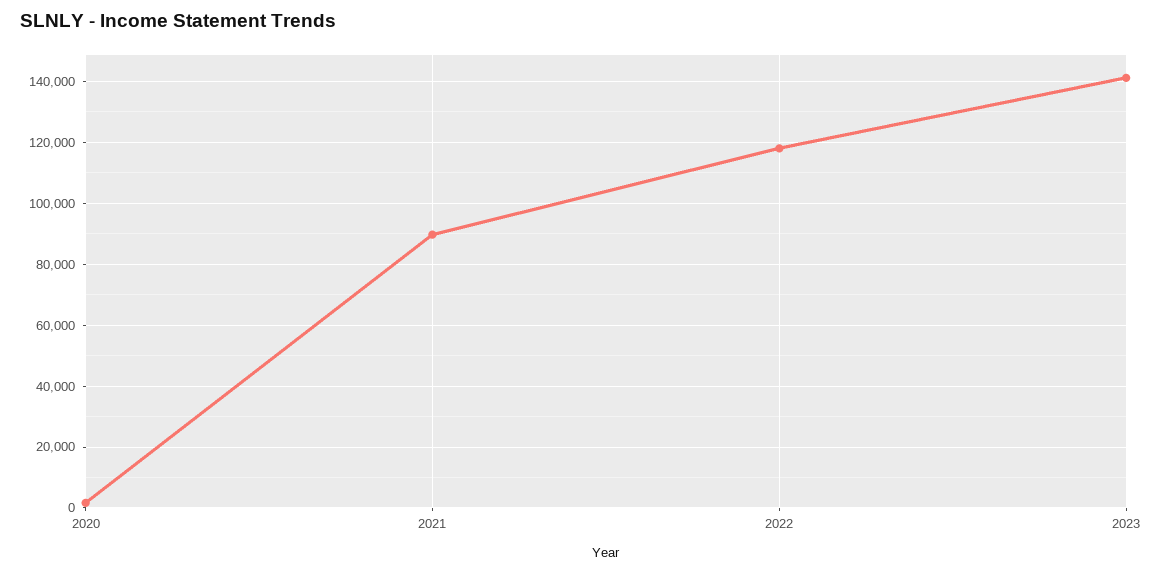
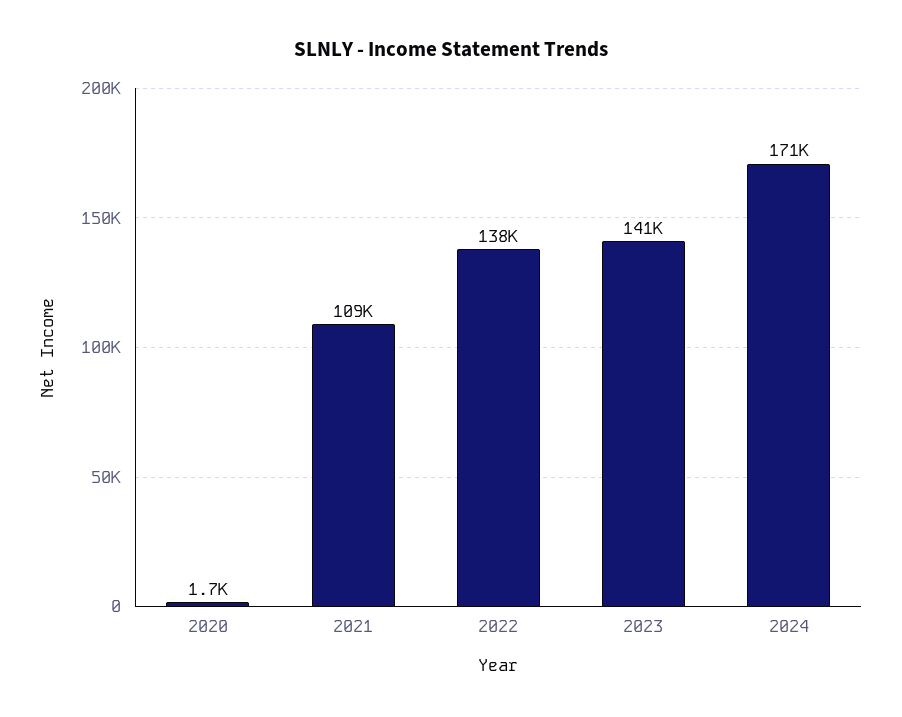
2021: 90000 -> 109000
2022: 118000 -> 138000
2024: none -> 171000

